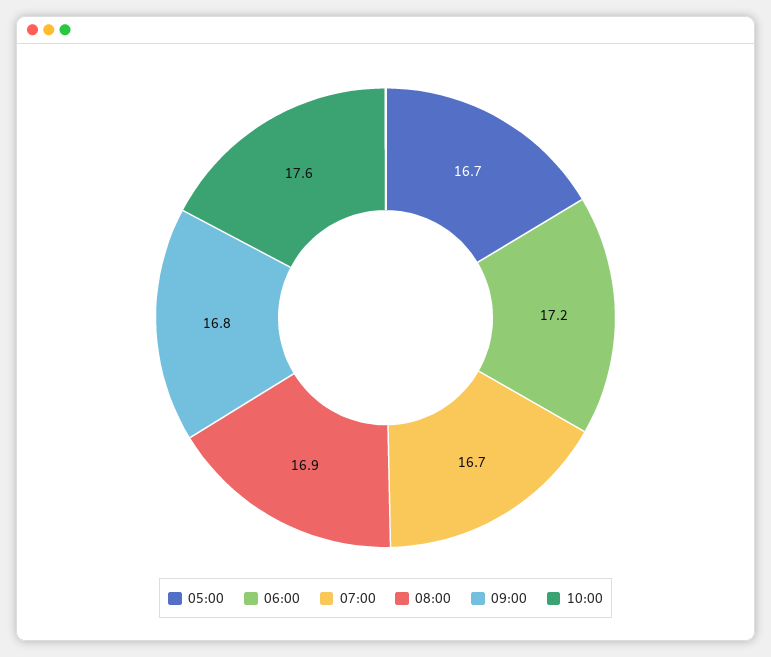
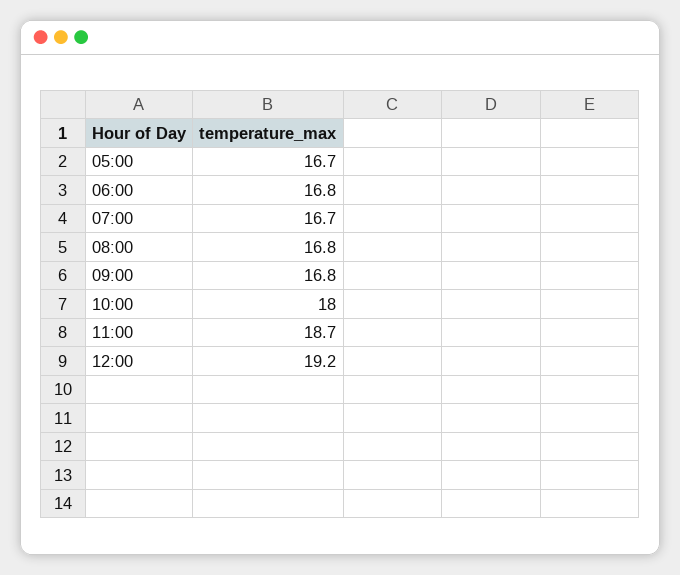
06:00: 17.2 -> 16.8
08:00: 16.9 -> 16.8
10:00: 17.6 -> 18
11:00: none -> 18.7
12:00: none -> 19.2

